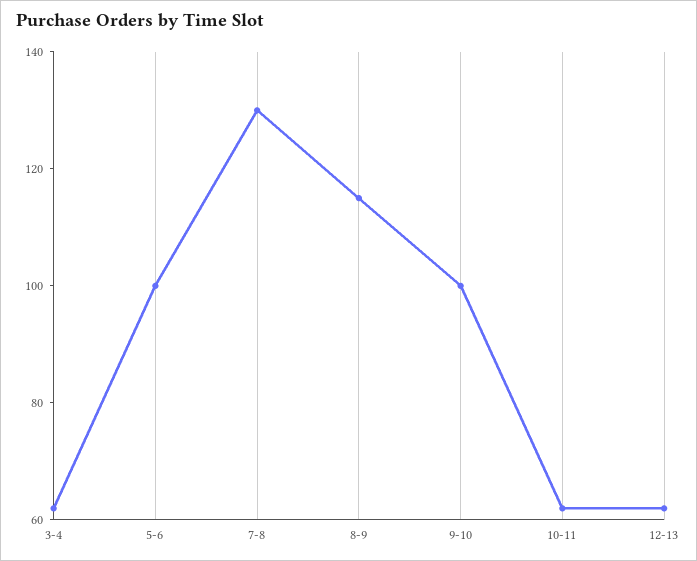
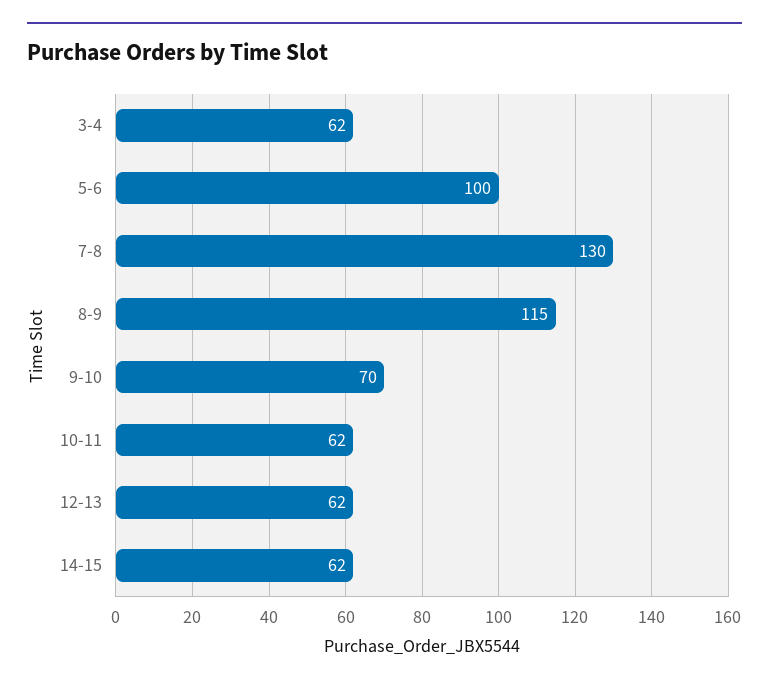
9-10: 100 -> 70
14-15: none -> 62

